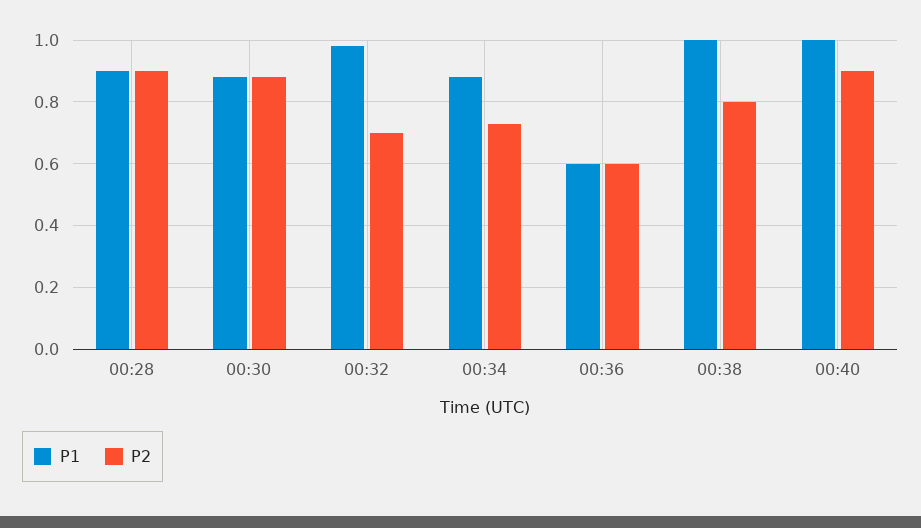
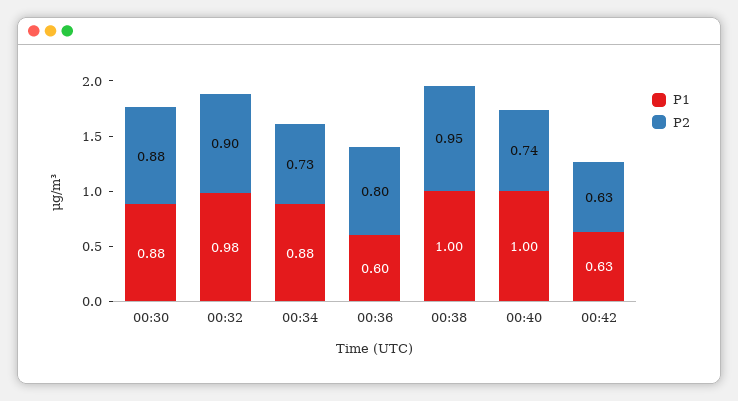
P1, 00:28: 0.9 -> none
P2, 00:28: 0.9 -> none
P2, 00:32: 0.7 -> 0.9
P2, 00:36: 0.6 -> 0.8
P2, 00:38: 0.8 -> 0.95
P2, 00:40: 0.9 -> 0.74
P1, 00:42: none -> 0.63
P2, 00:42: none -> 0.63

